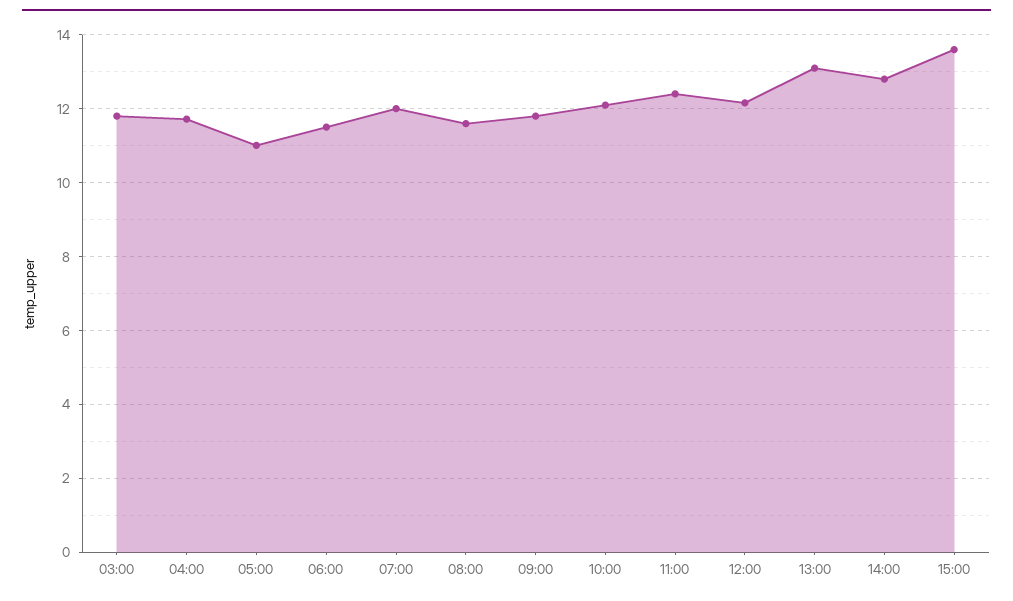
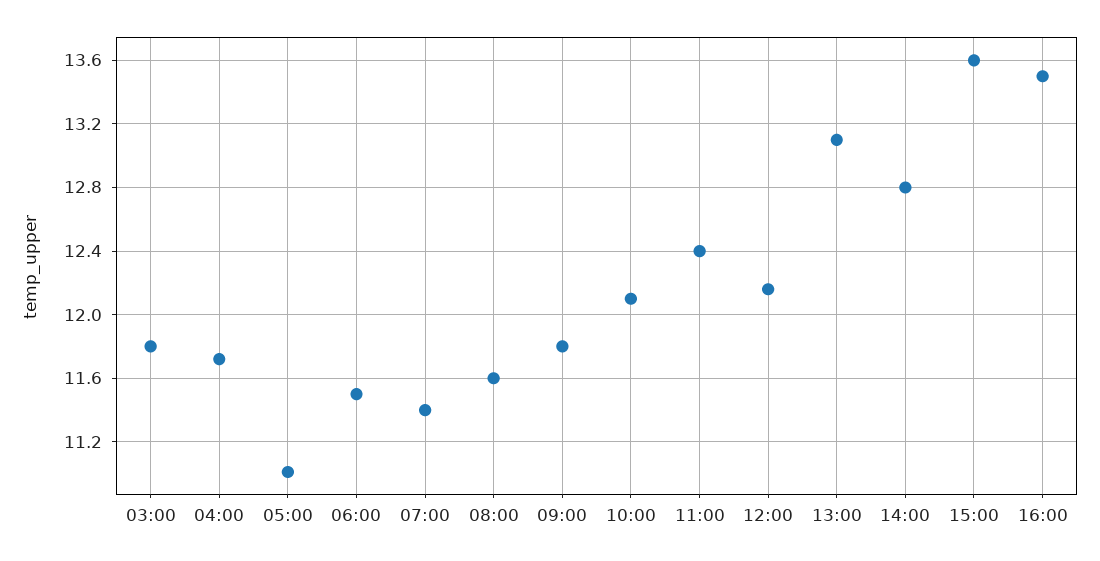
07:00: 12 -> 11.4
16:00: none -> 13.5

